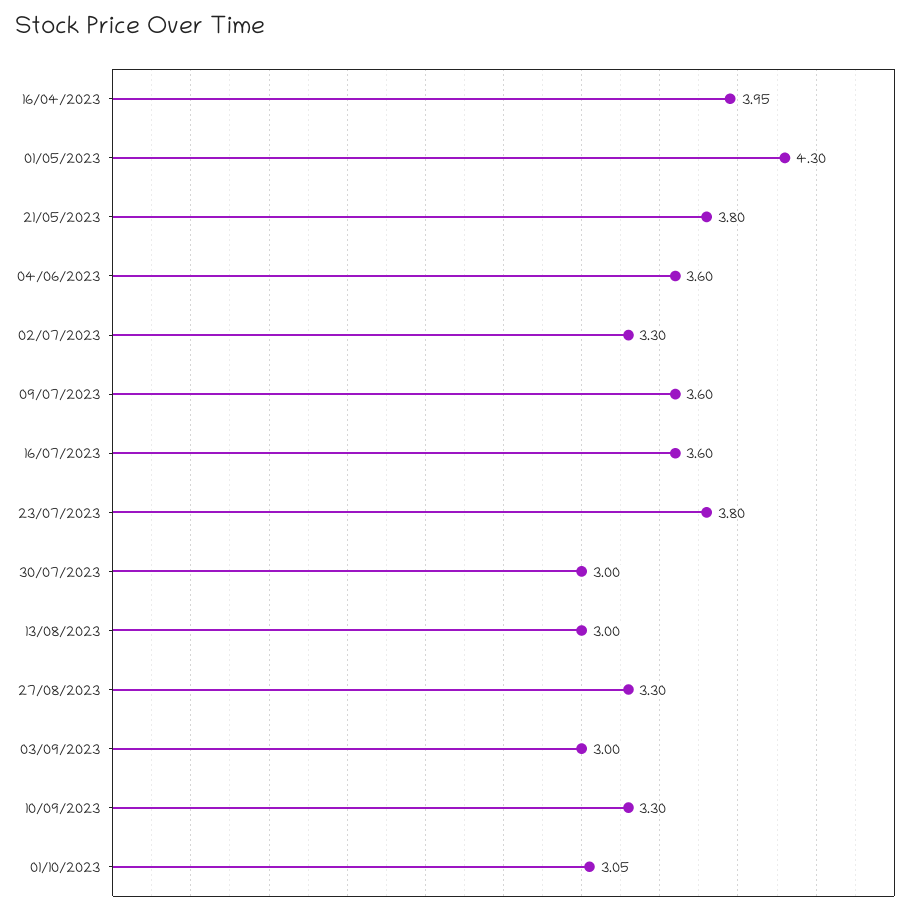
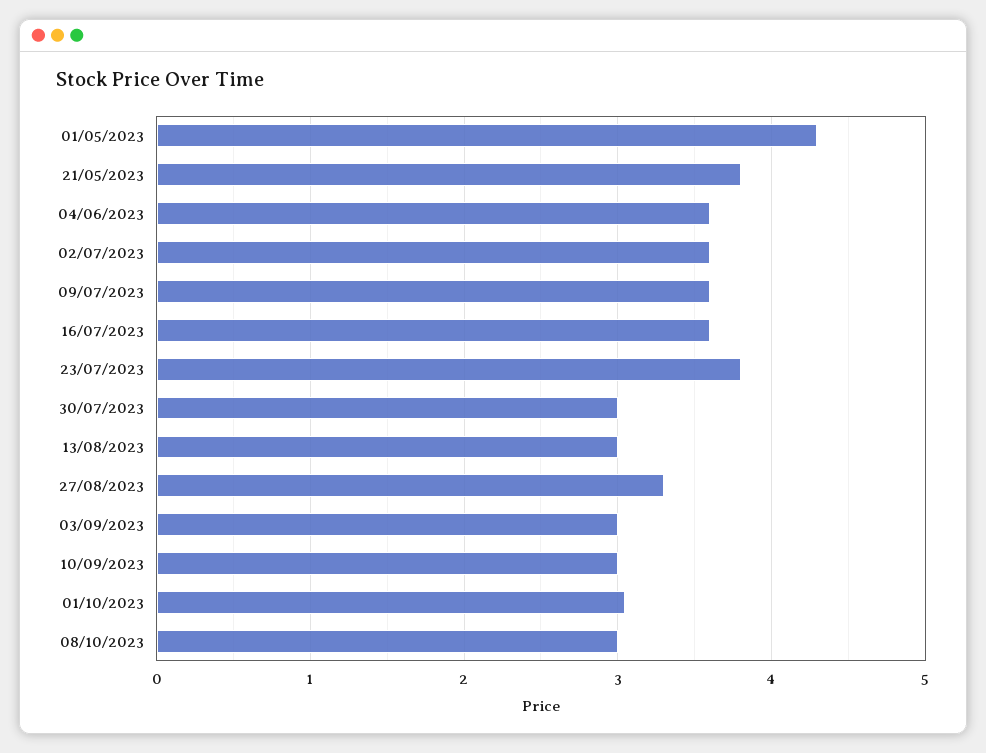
16/04/2023: 3.95 -> none
02/07/2023: 3.3 -> 3.6
10/09/2023: 3.3 -> 3
08/10/2023: none -> 3

